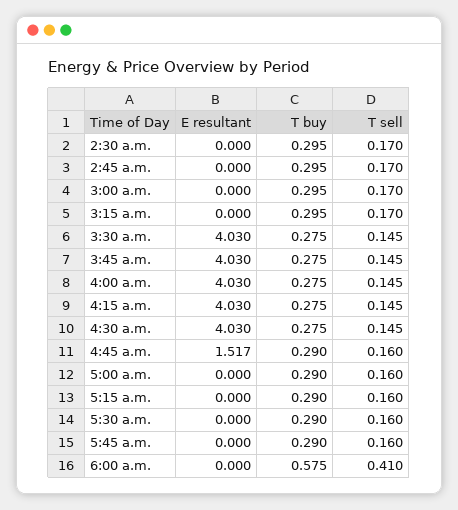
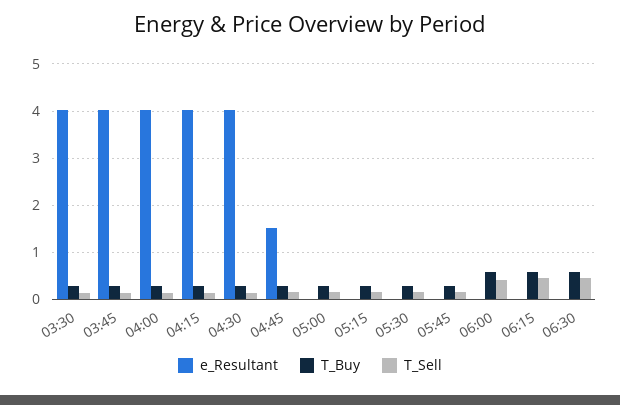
E resultant, 2:30 a.m.: 0 -> none
T buy, 2:30 a.m.: 0.295 -> none
T sell, 2:30 a.m.: 0.17 -> none
E resultant, 2:45 a.m.: 0 -> none
T buy, 2:45 a.m.: 0.295 -> none
T sell, 2:45 a.m.: 0.17 -> none
E resultant, 3:00 a.m.: 0 -> none
T buy, 3:00 a.m.: 0.295 -> none
T sell, 3:00 a.m.: 0.17 -> none
E resultant, 3:15 a.m.: 0 -> none
T buy, 3:15 a.m.: 0.295 -> none
T sell, 3:15 a.m.: 0.17 -> none
E resultant, 06:15: none -> 0
T buy, 06:15: none -> 0.6
T sell, 06:15: none -> 0.4
E resultant, 06:30: none -> 0
T buy, 06:30: none -> 0.6
T sell, 06:30: none -> 0.4

